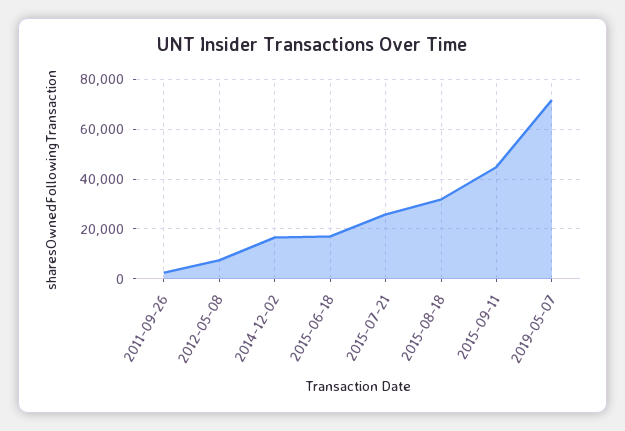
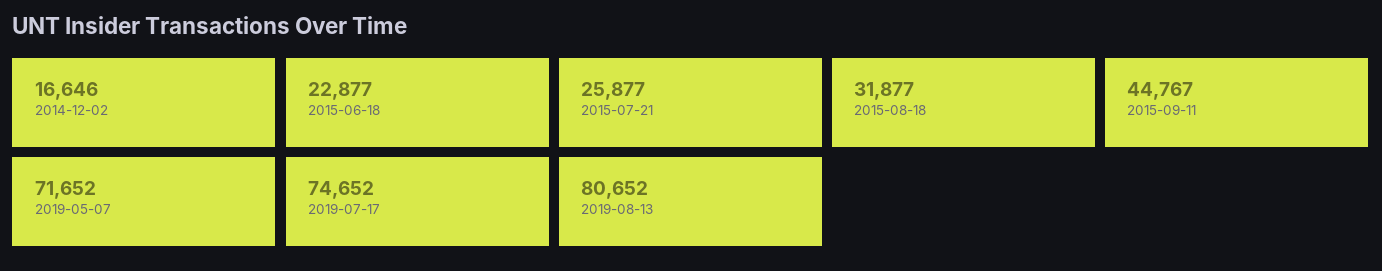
2011-09-26: 2500 -> none
2012-05-08: 7500 -> none
2015-06-18: 17500 -> 22877
2019-07-17: none -> 74652
2019-08-13: none -> 80652

